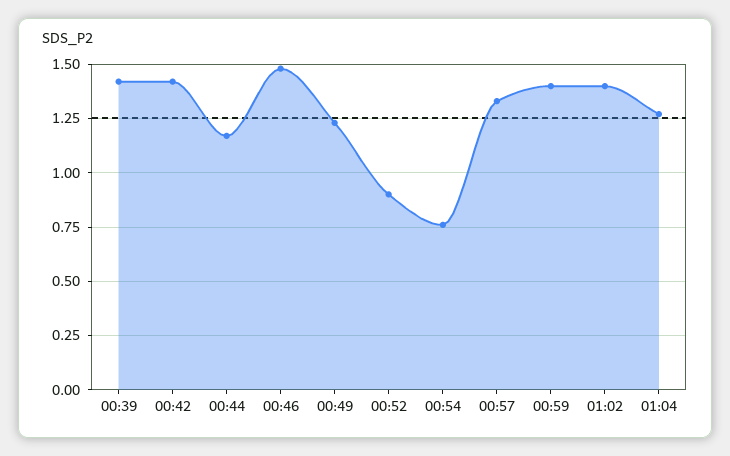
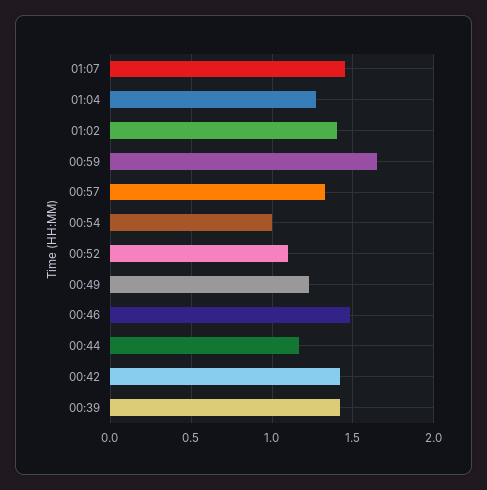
00:52: 0.9 -> 1.1
00:54: 0.75 -> 1
00:59: 1.4 -> 1.65
01:07: none -> 1.45

